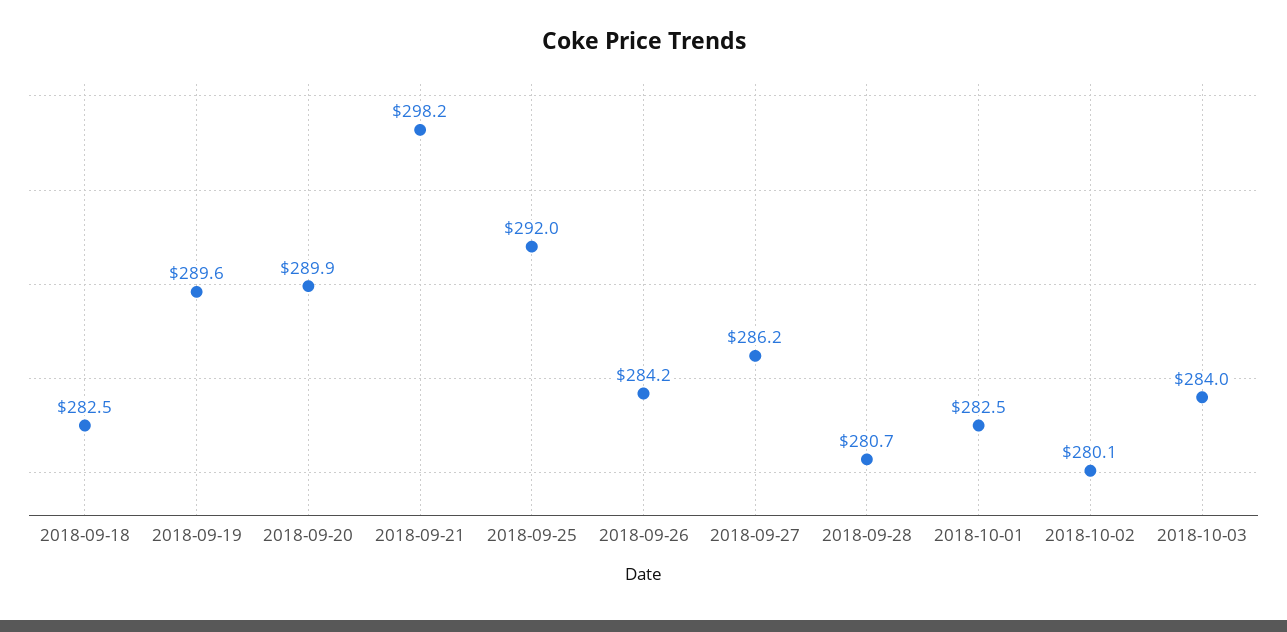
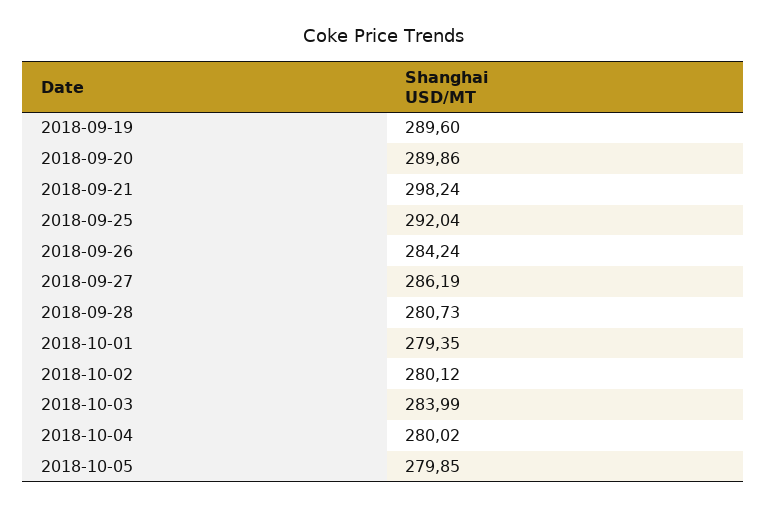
2018-09-18: 282.5 -> none
2018-10-01: 282.5 -> 279.35
2018-10-04: none -> 280.02
2018-10-05: none -> 279.85

